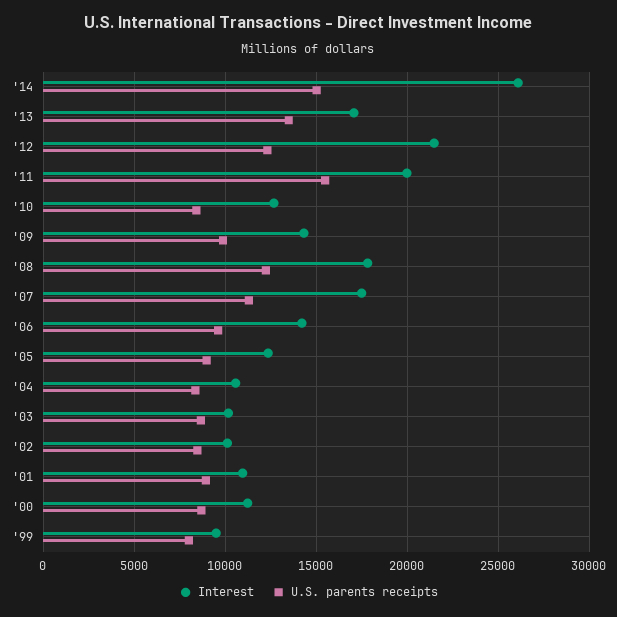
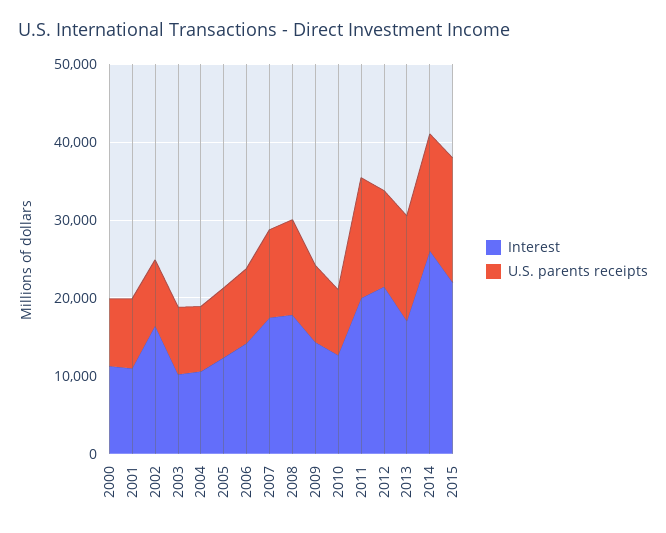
Interest, '02: 10000 -> 16000
Interest, '99: 9500 -> none
U.S. parents receipts, '99: 8000 -> none
Interest, 2015: none -> 22000
U.S. parents receipts, 2015: none -> 16000

